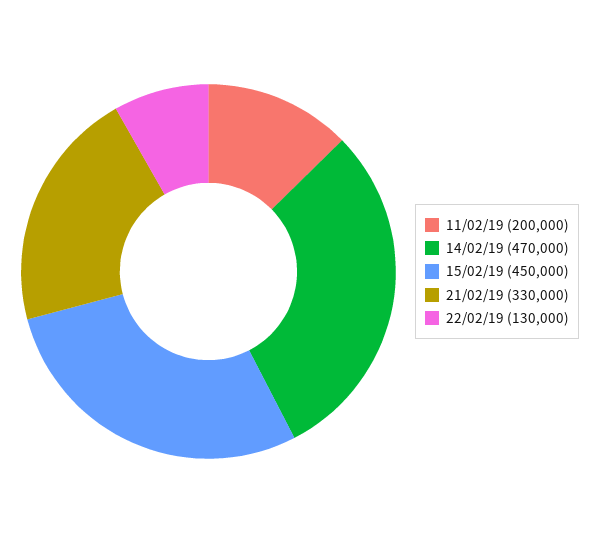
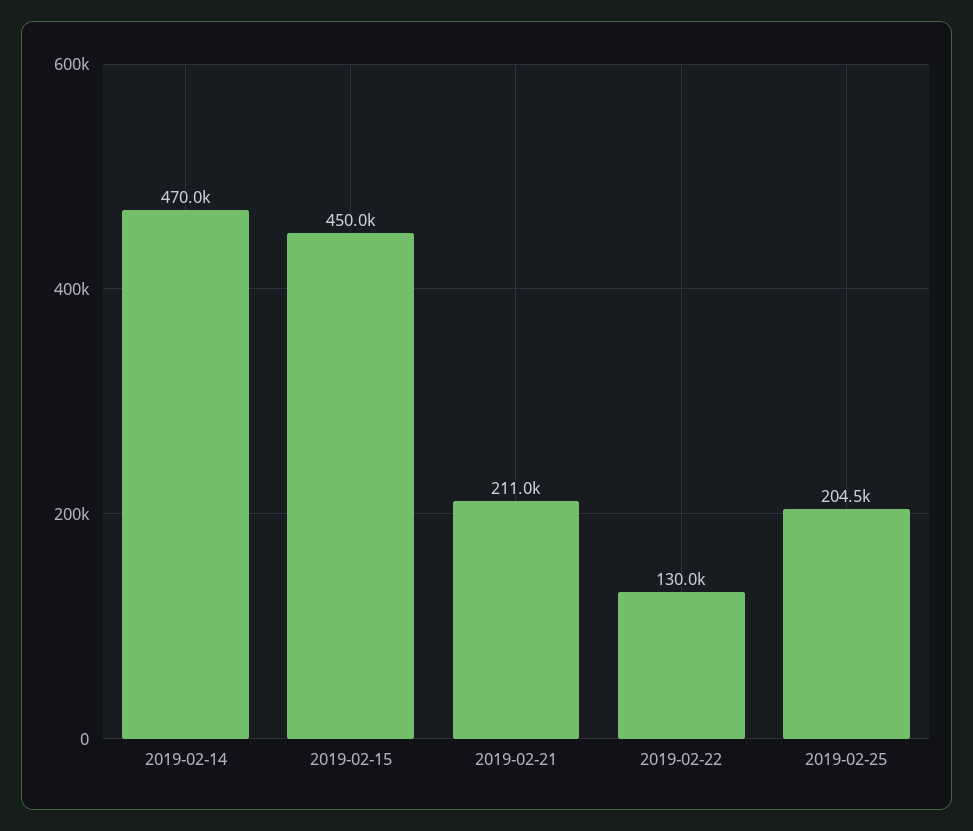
11/02/19: 200000 -> none
21/02/19: 330000 -> 211000
2019-02-25: none -> 204500

